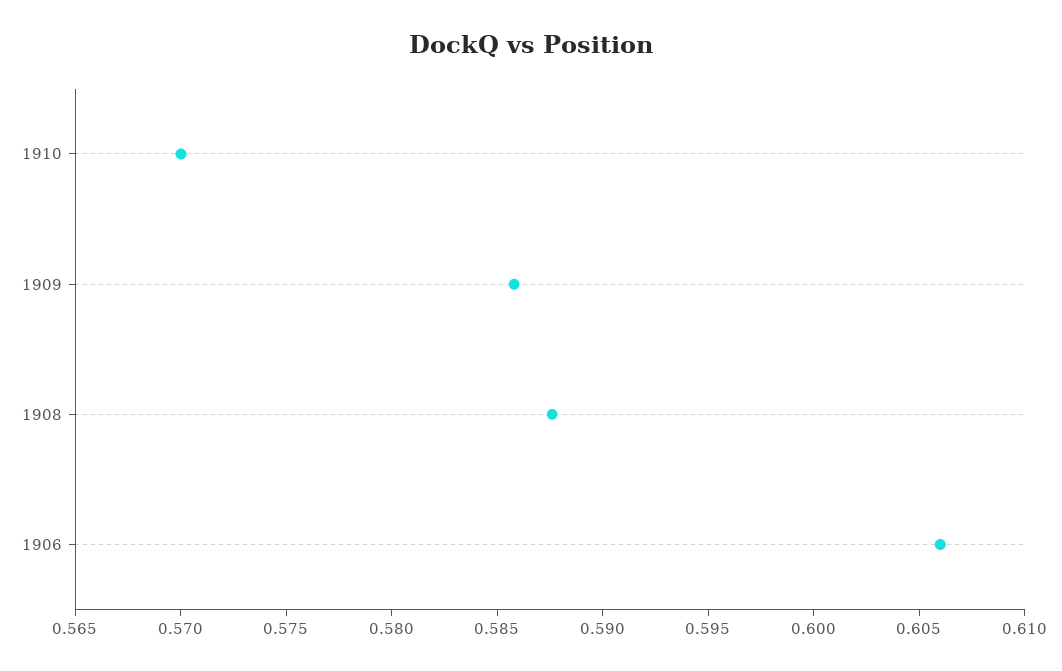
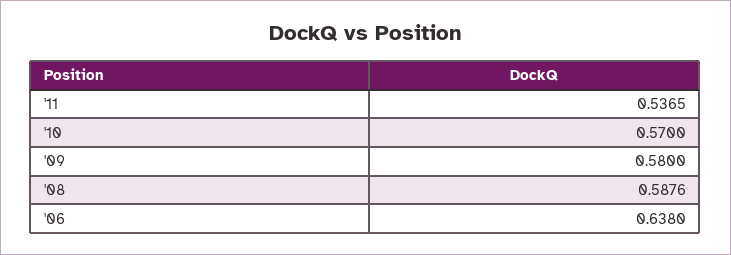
1909: 0.586 -> 0.58
1906: 0.606 -> 0.638
'11: none -> 0.5365

